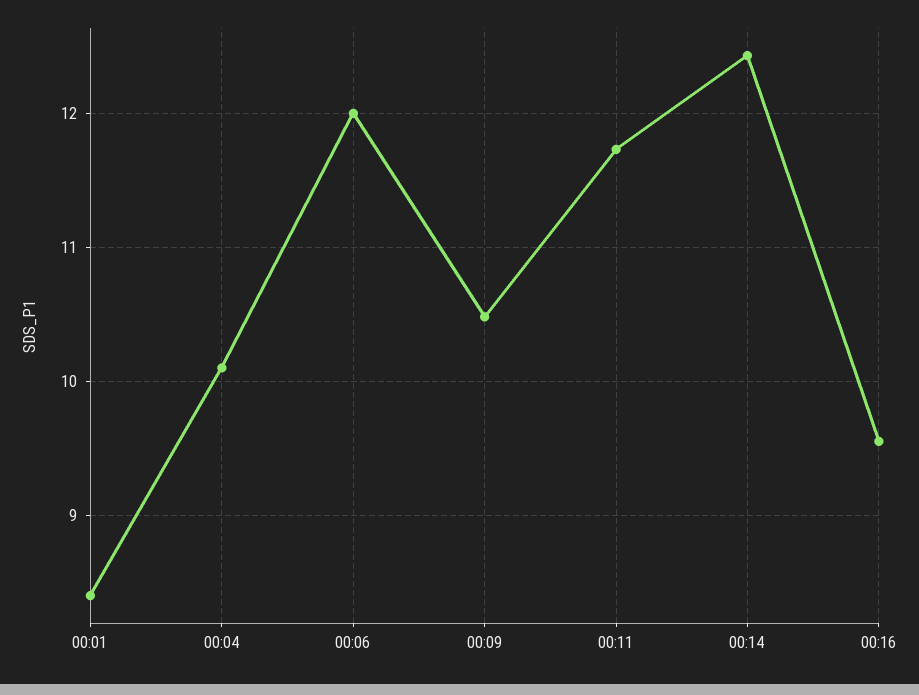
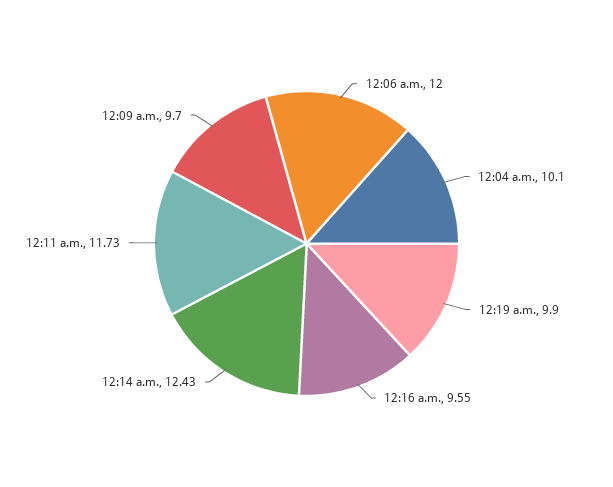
00:01: 8.4 -> none
00:09: 10.5 -> 9.7
12:19 a.m.: none -> 9.9

